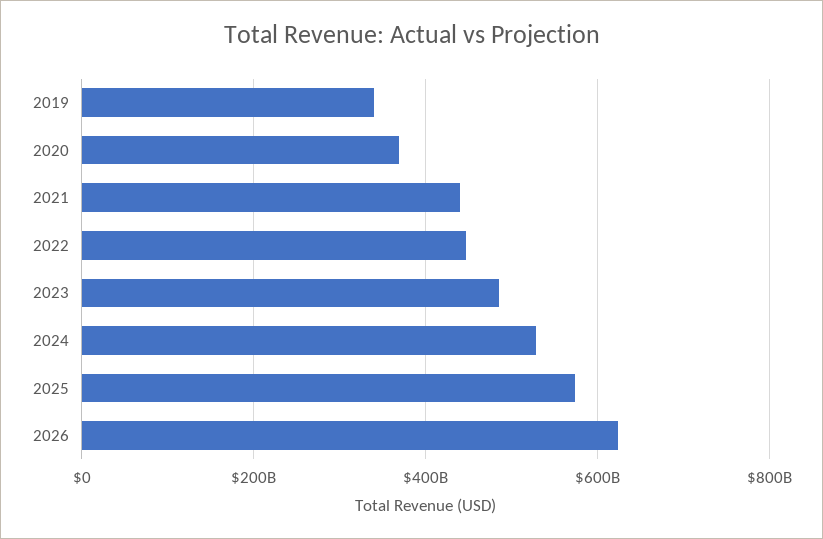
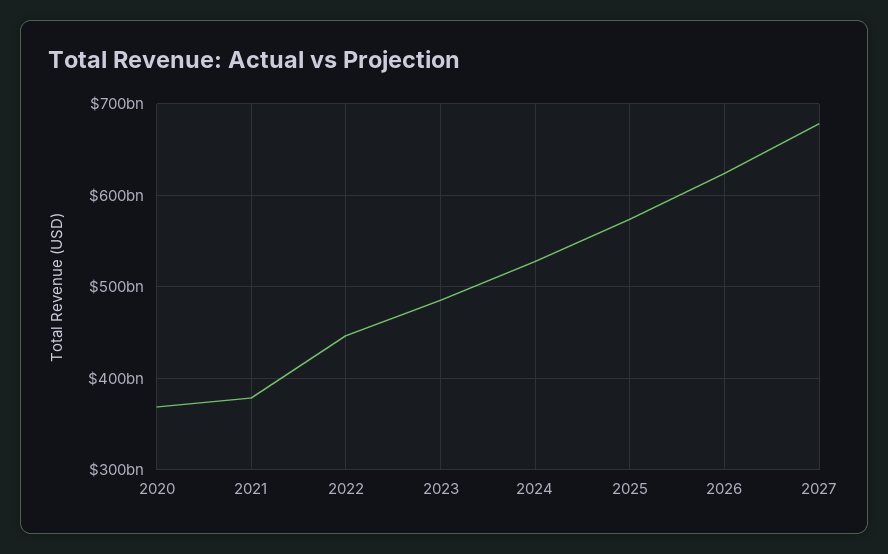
2019: 340000000000 -> none
2021: 440000000000 -> 380000000000
2027: none -> 680000000000

